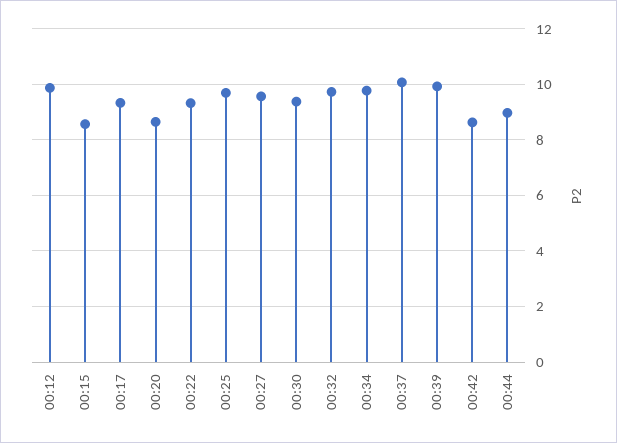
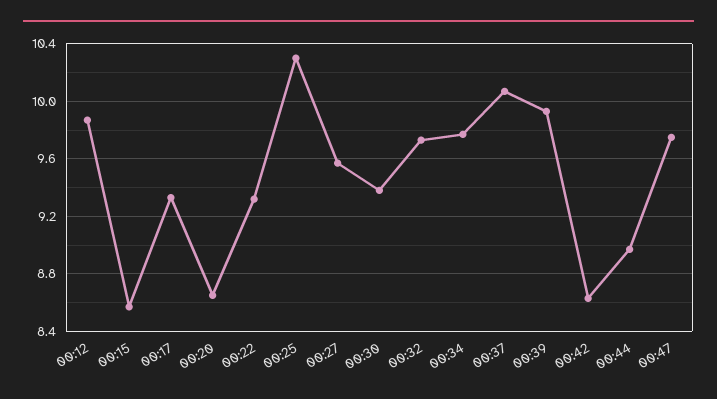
00:25: 9.75 -> 10.3
00:47: none -> 9.75

